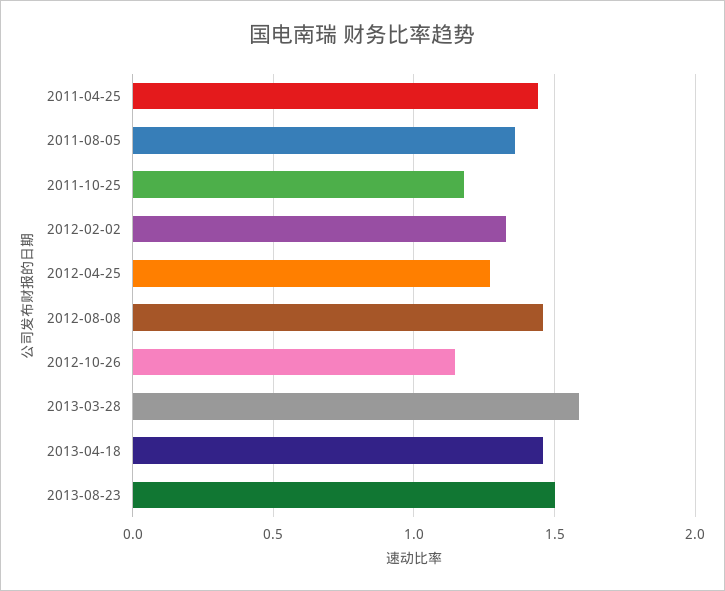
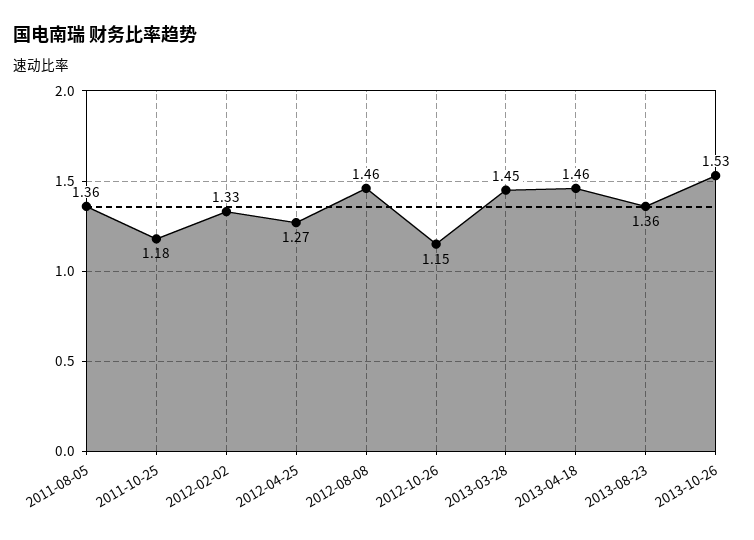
2011-04-25: 1.45 -> none
2013-03-28: 1.6 -> 1.45
2013-08-23: 1.5 -> 1.36
2013-10-26: none -> 1.53

